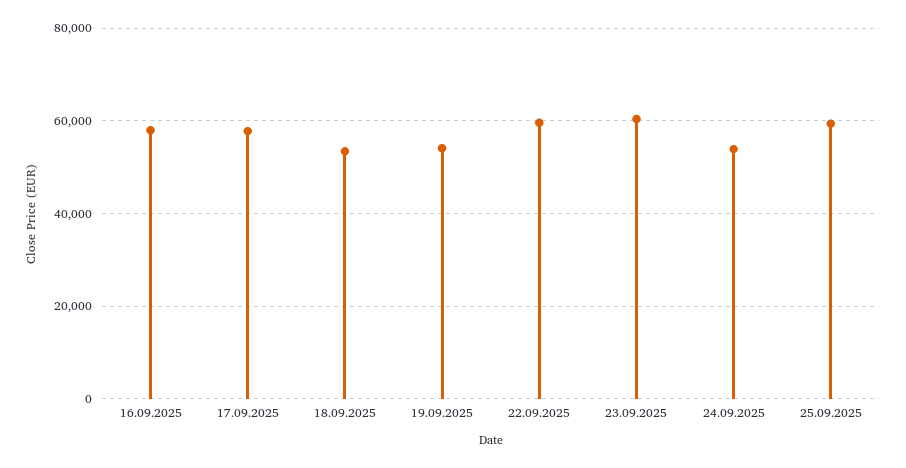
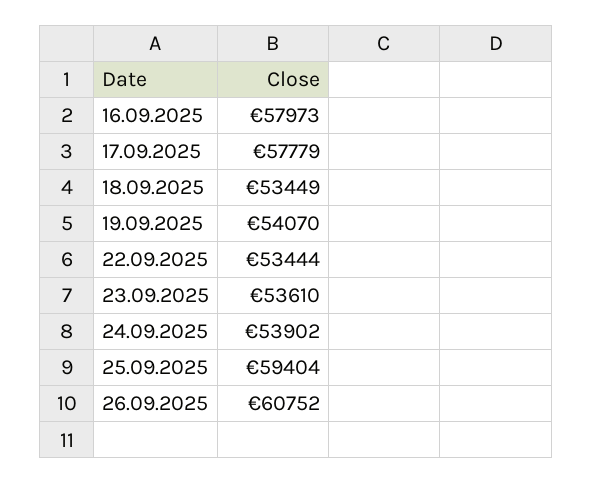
22.09.2025: 60000 -> 53444
23.09.2025: 60000 -> 53610
26.09.2025: none -> 60752

